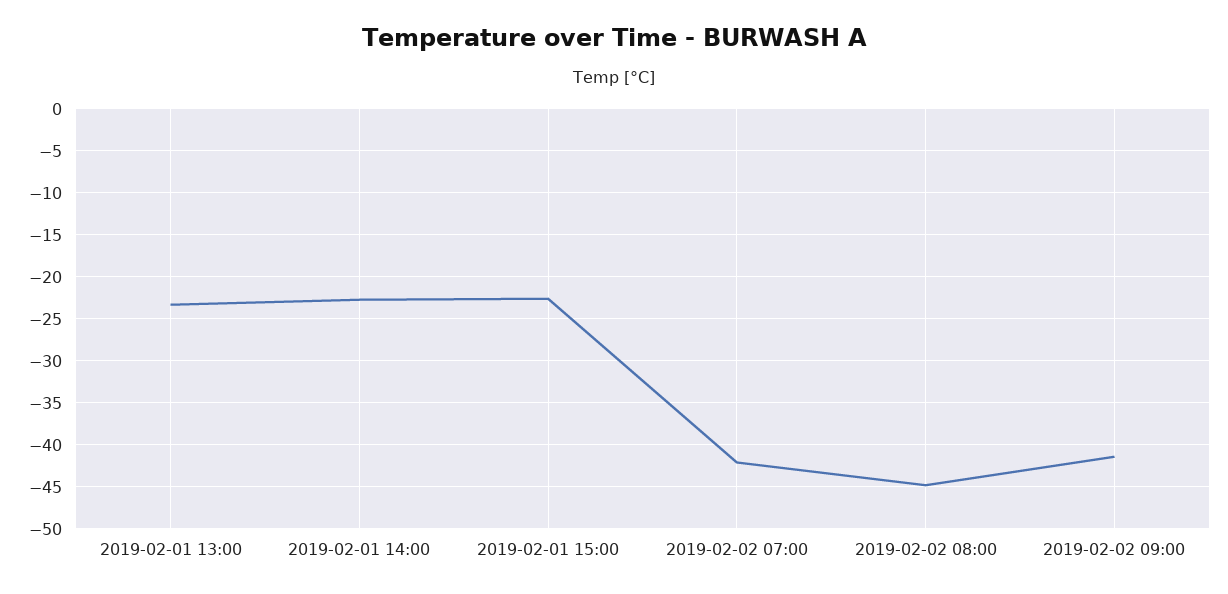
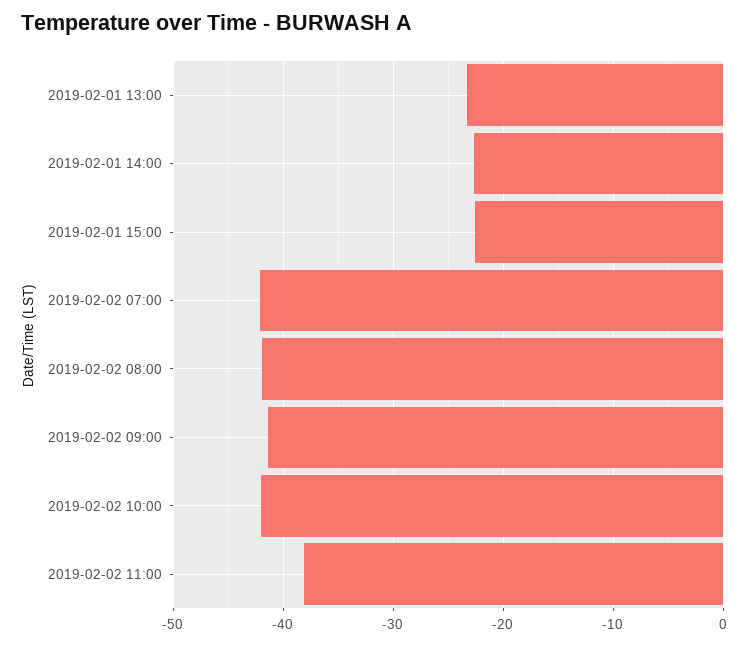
2019-02-02 08:00: -45 -> -42
2019-02-02 10:00: none -> -42
2019-02-02 11:00: none -> -38

